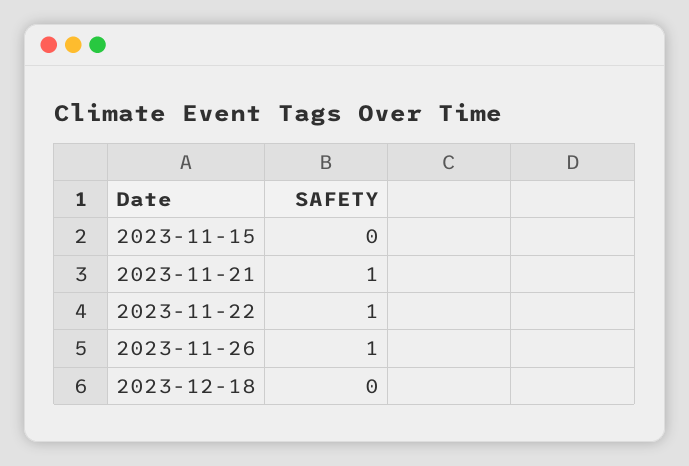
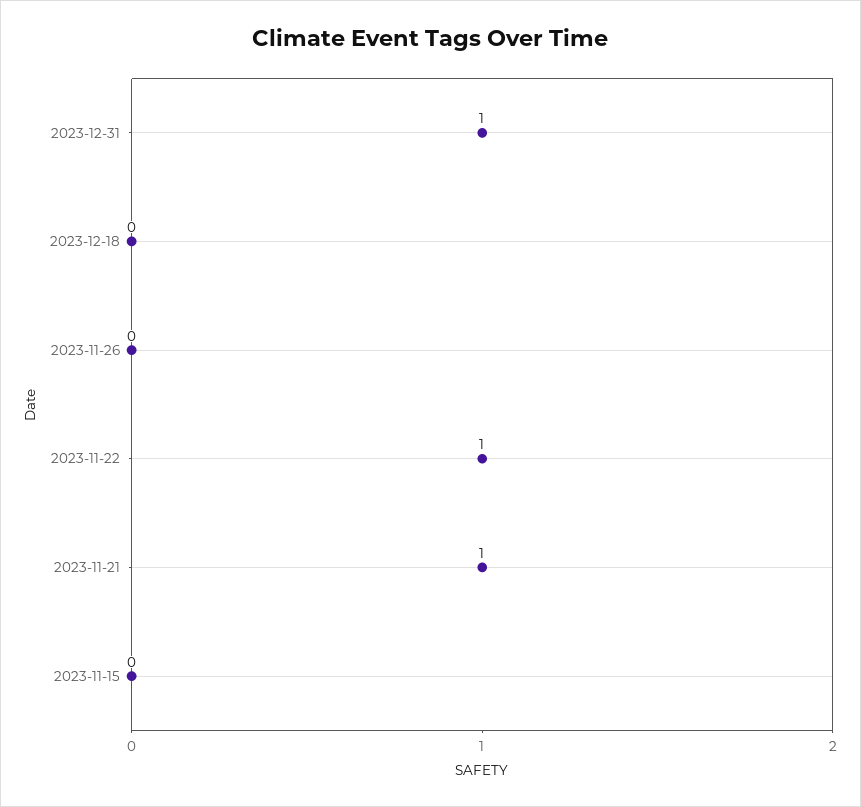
2023-11-26: 1 -> 0
2023-12-31: none -> 1

